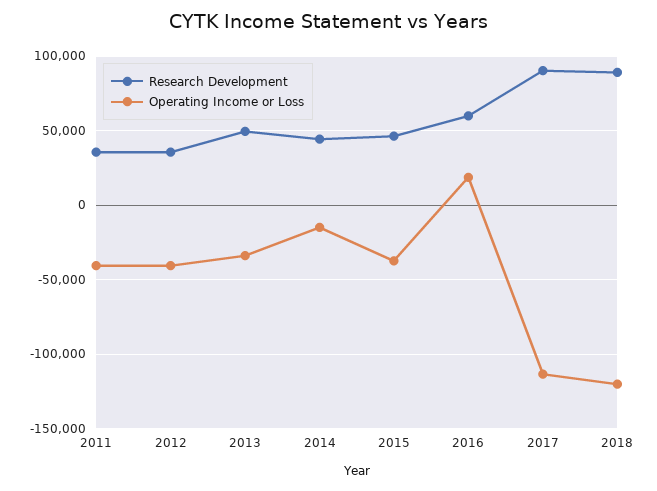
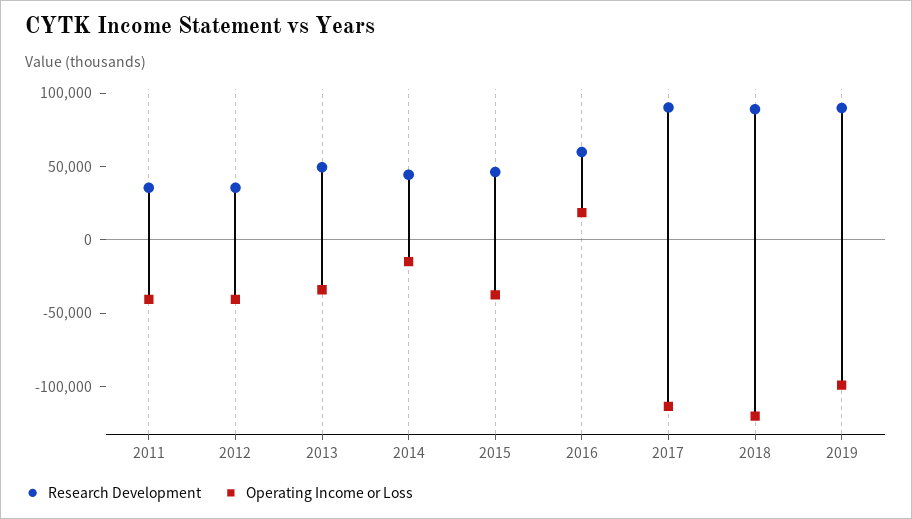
Research Development, 2019: none -> 90000
Operating Income or Loss, 2019: none -> -100000

